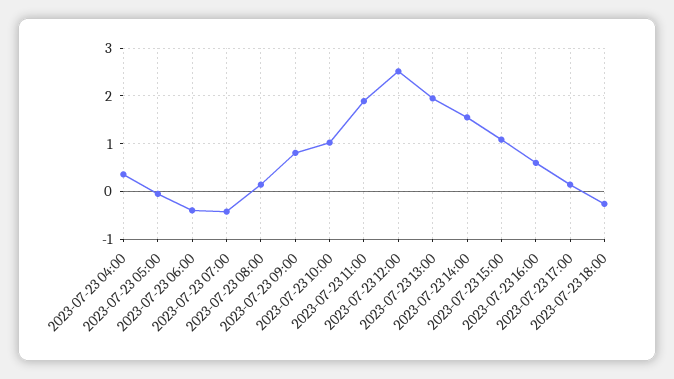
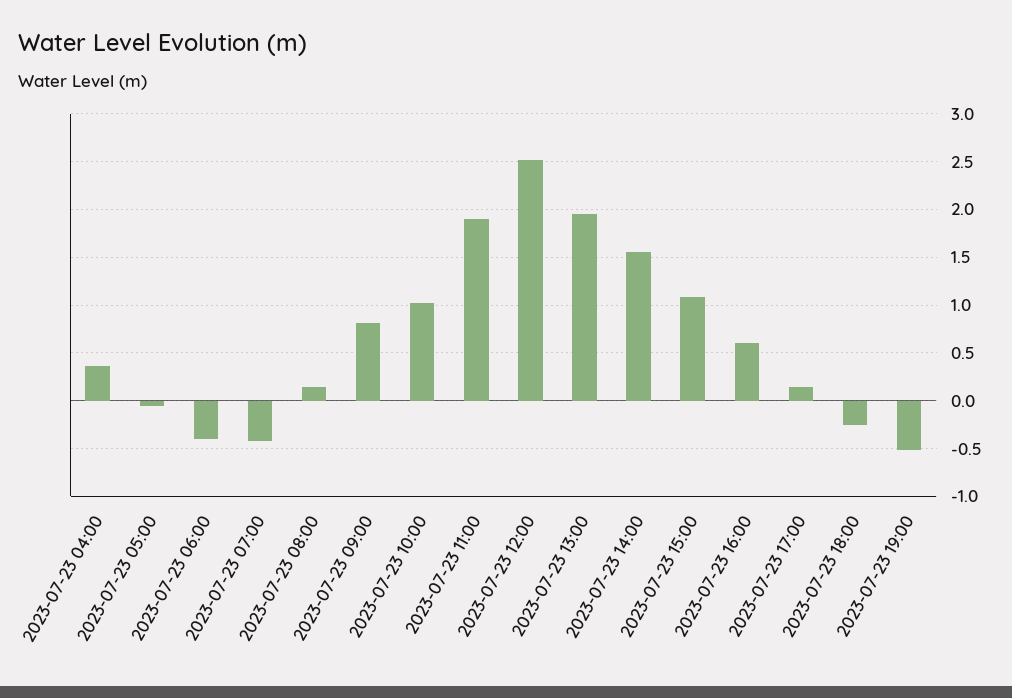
2023-07-23 19:00: none -> -0.5

